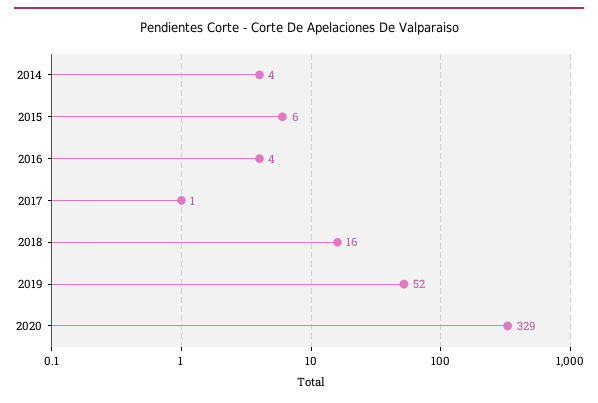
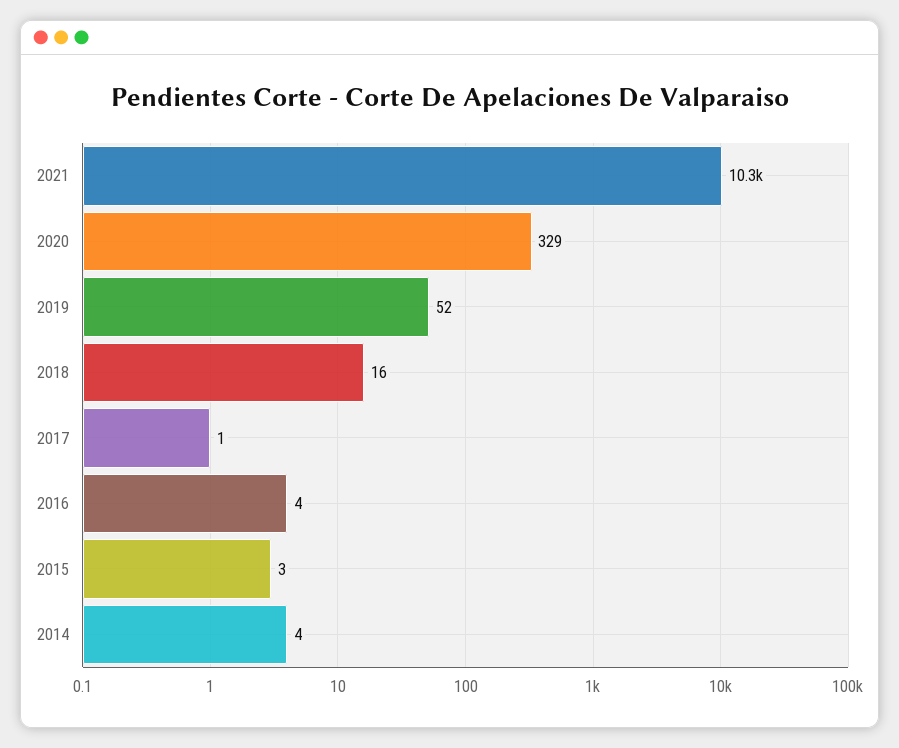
2015: 6 -> 3
2021: none -> 10300

